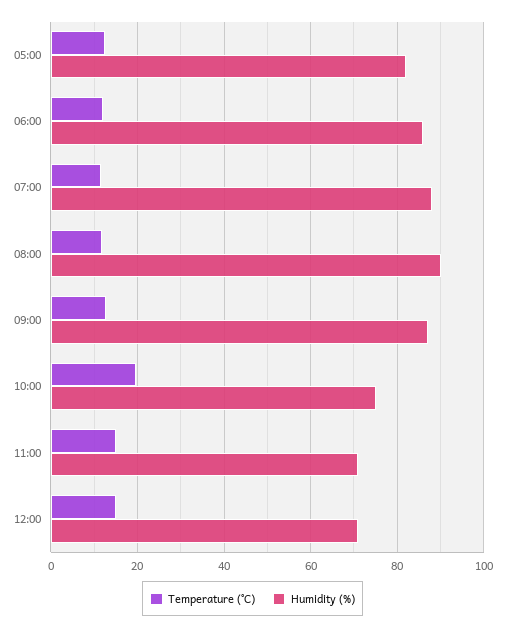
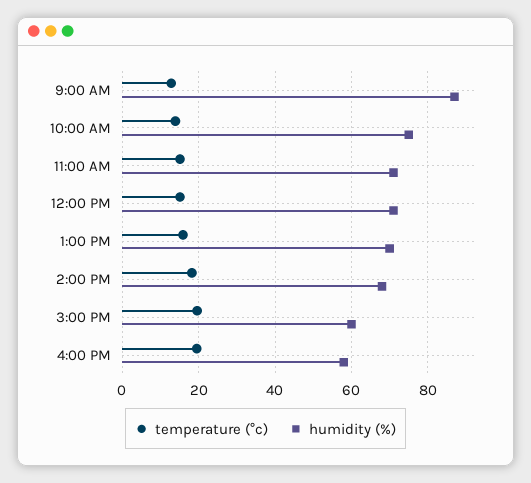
Temperature (°C), 05:00: 12 -> none
Humidity (%), 05:00: 82 -> none
Temperature (°C), 06:00: 12 -> none
Humidity (%), 06:00: 86 -> none
Temperature (°C), 07:00: 12 -> none
Humidity (%), 07:00: 88 -> none
Temperature (°C), 08:00: 12 -> none
Humidity (%), 08:00: 90 -> none
Temperature (°C), 10:00: 20 -> 14
Temperature (°C), 1:00 PM: none -> 16
Humidity (%), 1:00 PM: none -> 70
Temperature (°C), 2:00 PM: none -> 18
Humidity (%), 2:00 PM: none -> 68
Temperature (°C), 3:00 PM: none -> 20
Humidity (%), 3:00 PM: none -> 60
Temperature (°C), 4:00 PM: none -> 20
Humidity (%), 4:00 PM: none -> 58

